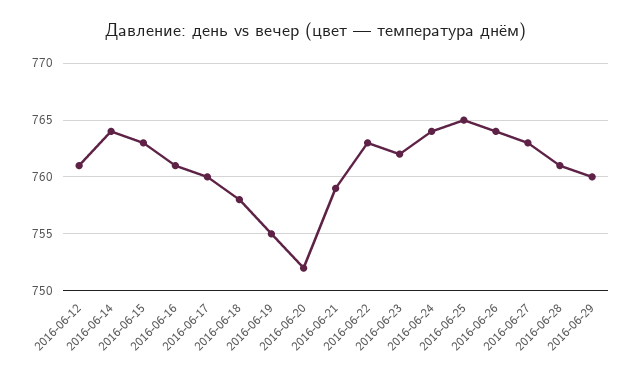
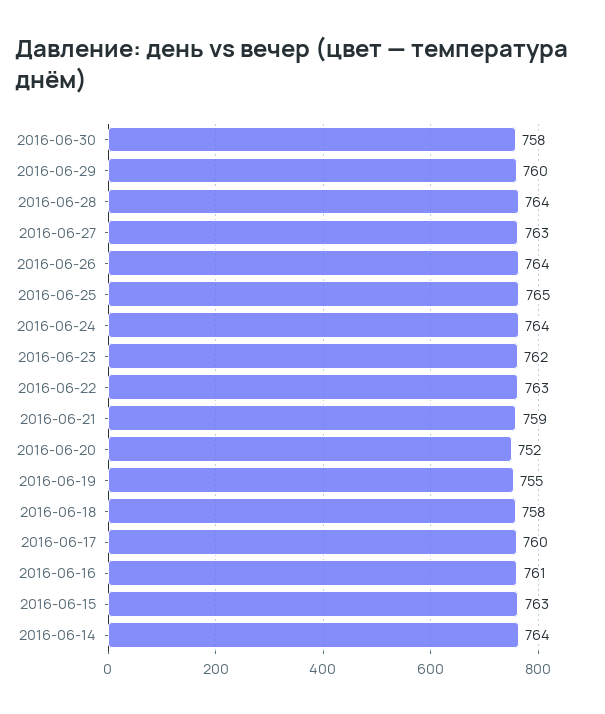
2016-06-12: 761 -> none
2016-06-28: 761 -> 764
2016-06-30: none -> 758

